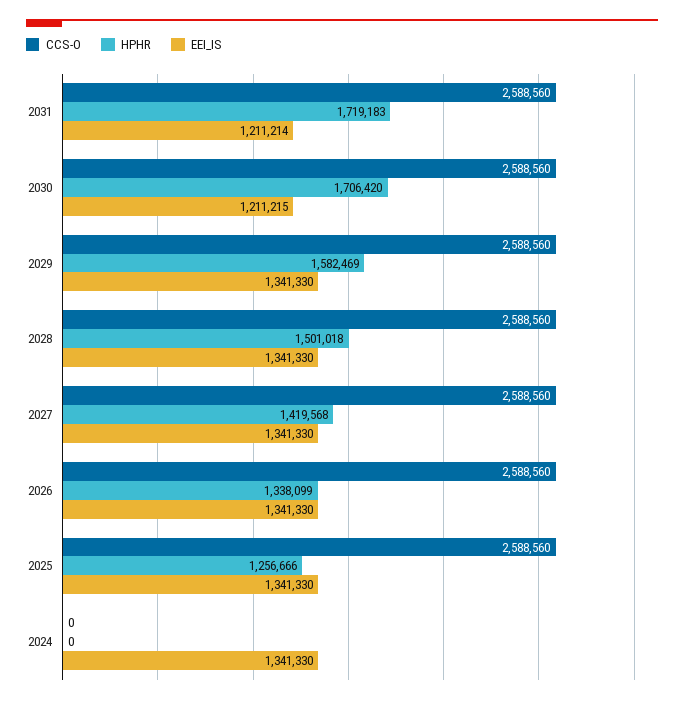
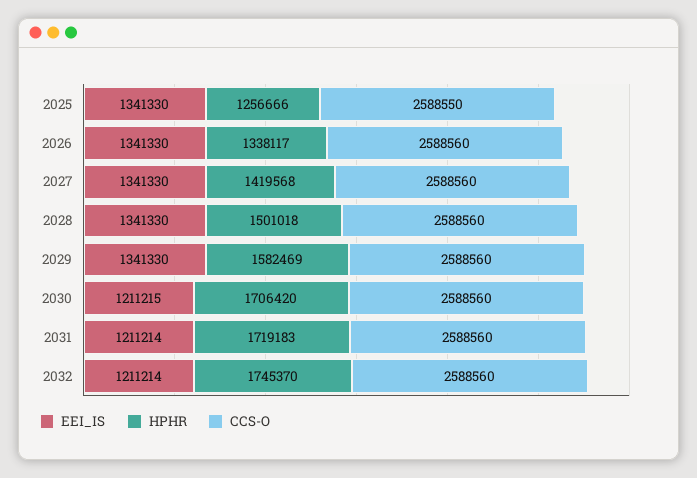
HPHR, 2026: 1338099 -> 1338117
CCS-O, 2025: 2588560 -> 2588550
CCS-O, 2024: 0 -> none
HPHR, 2024: 0 -> none
EEI_IS, 2024: 1341330 -> none
EEI_IS, 2032: none -> 1211214
HPHR, 2032: none -> 1745370
CCS-O, 2032: none -> 2588560

